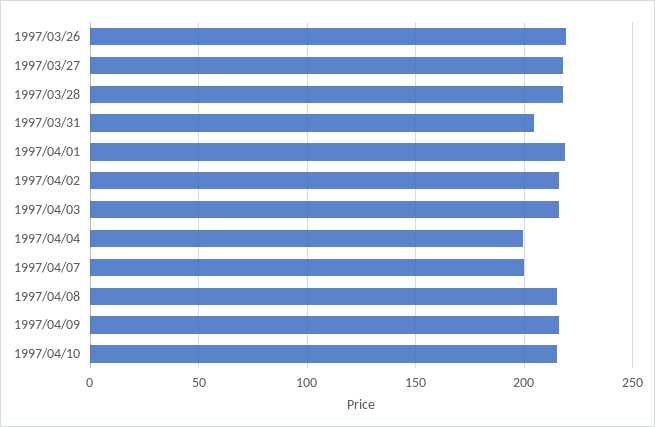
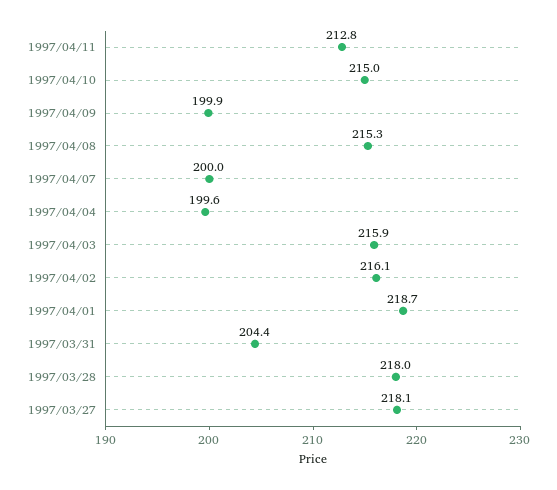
1997/03/26: 220 -> none
1997/04/09: 215 -> 199.9
1997/04/11: none -> 212.8

